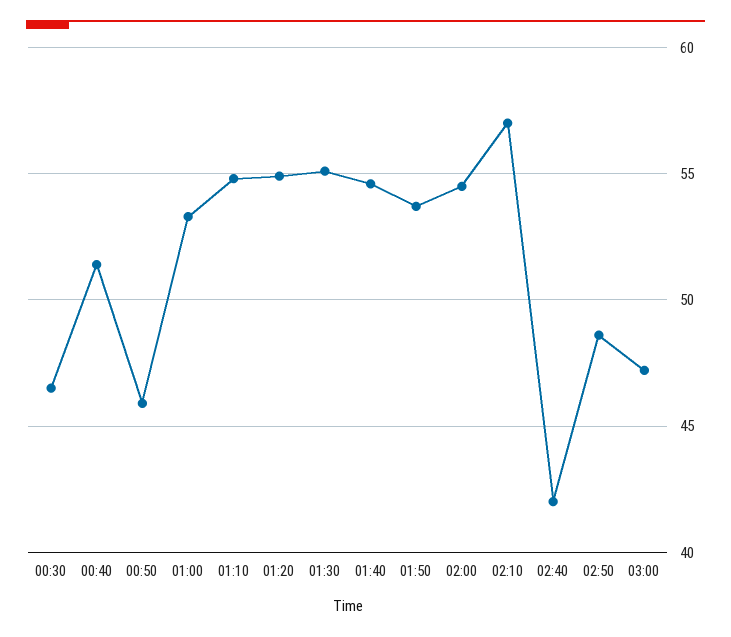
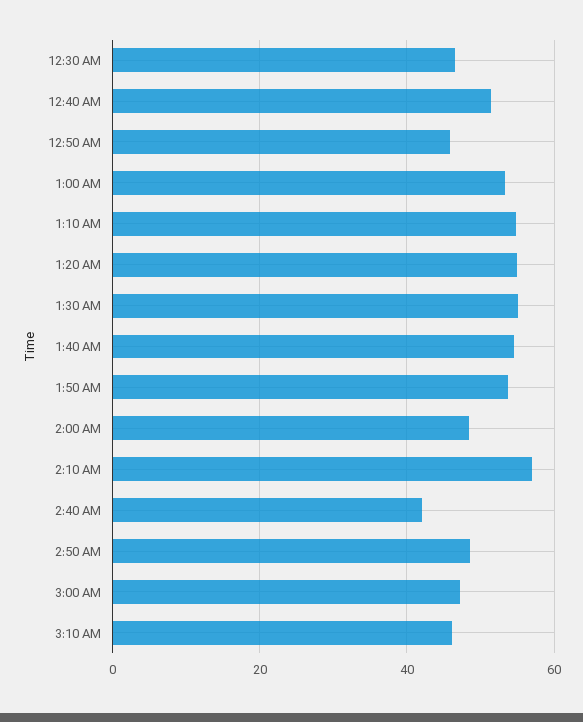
02:00: 54.5 -> 48
3:10 AM: none -> 46

